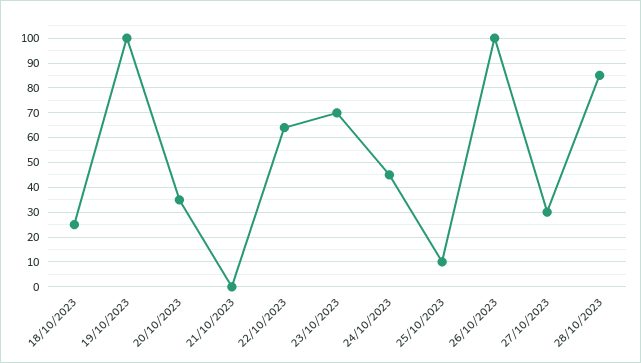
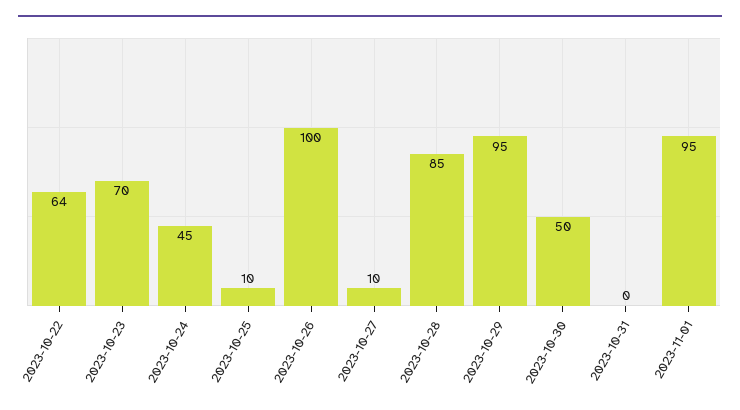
18/10/2023: 25 -> none
19/10/2023: 100 -> none
20/10/2023: 35 -> none
21/10/2023: 0 -> none
27/10/2023: 30 -> 10
2023-10-29: none -> 95
2023-10-30: none -> 50
2023-10-31: none -> 0
2023-11-01: none -> 95

